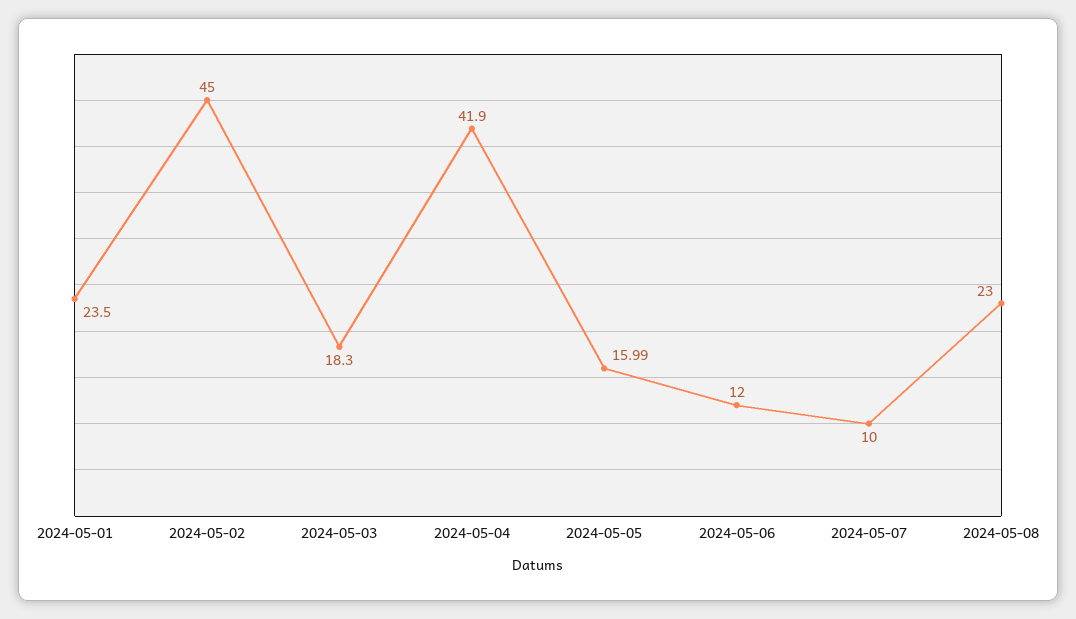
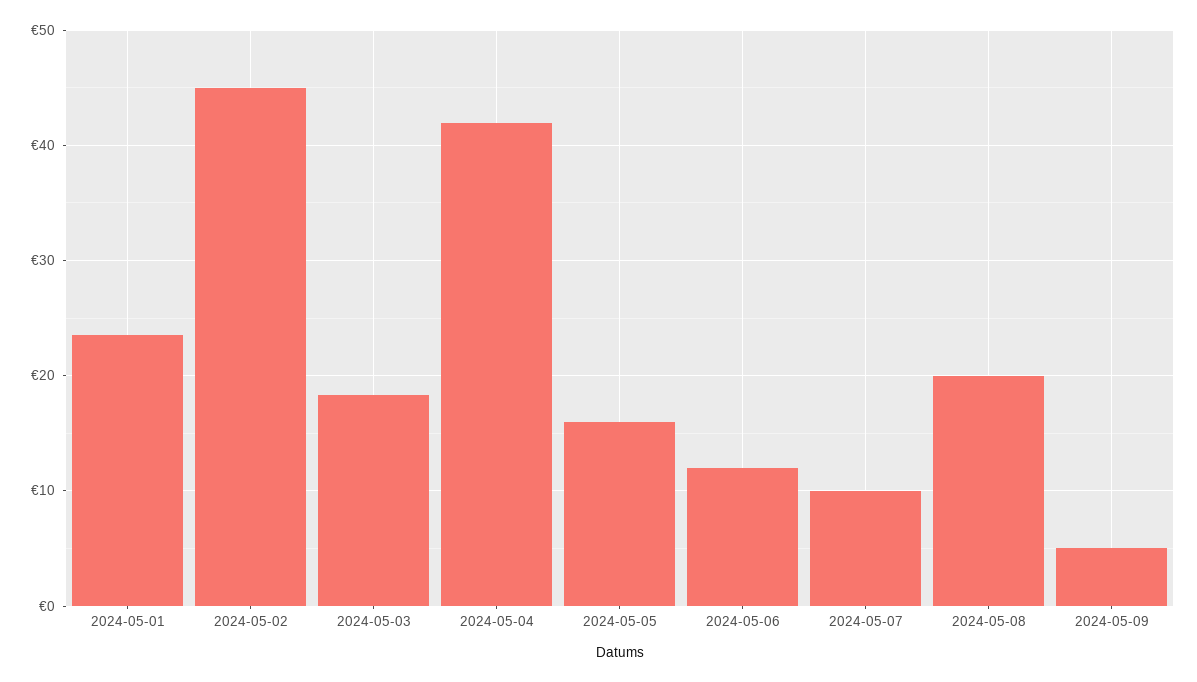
2024-05-08: 23 -> 20
2024-05-09: none -> 5

